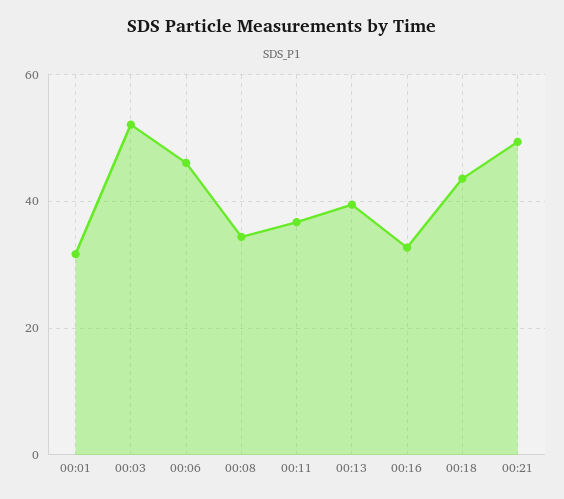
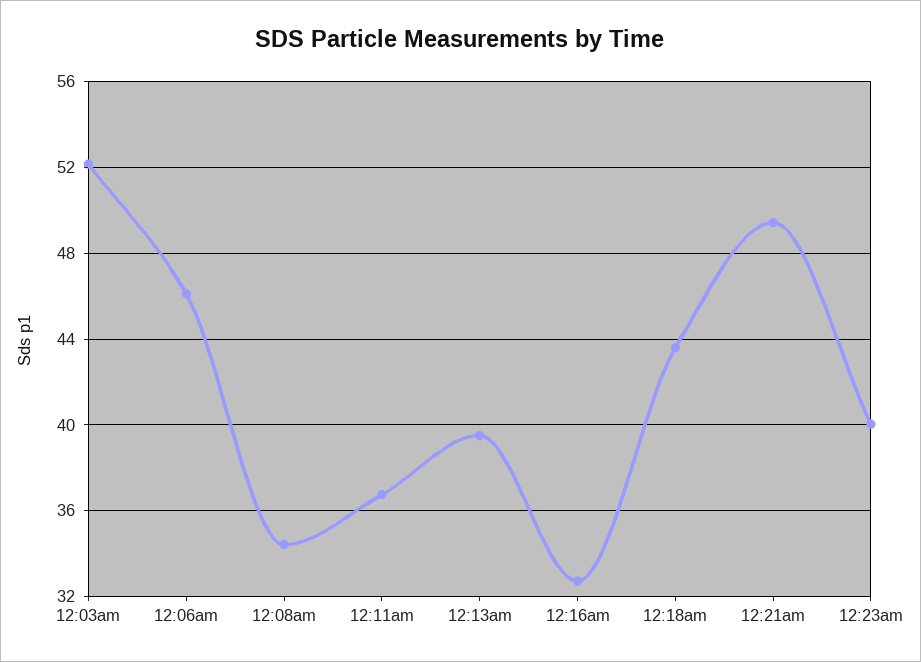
00:01: 32 -> none
12:23am: none -> 40

